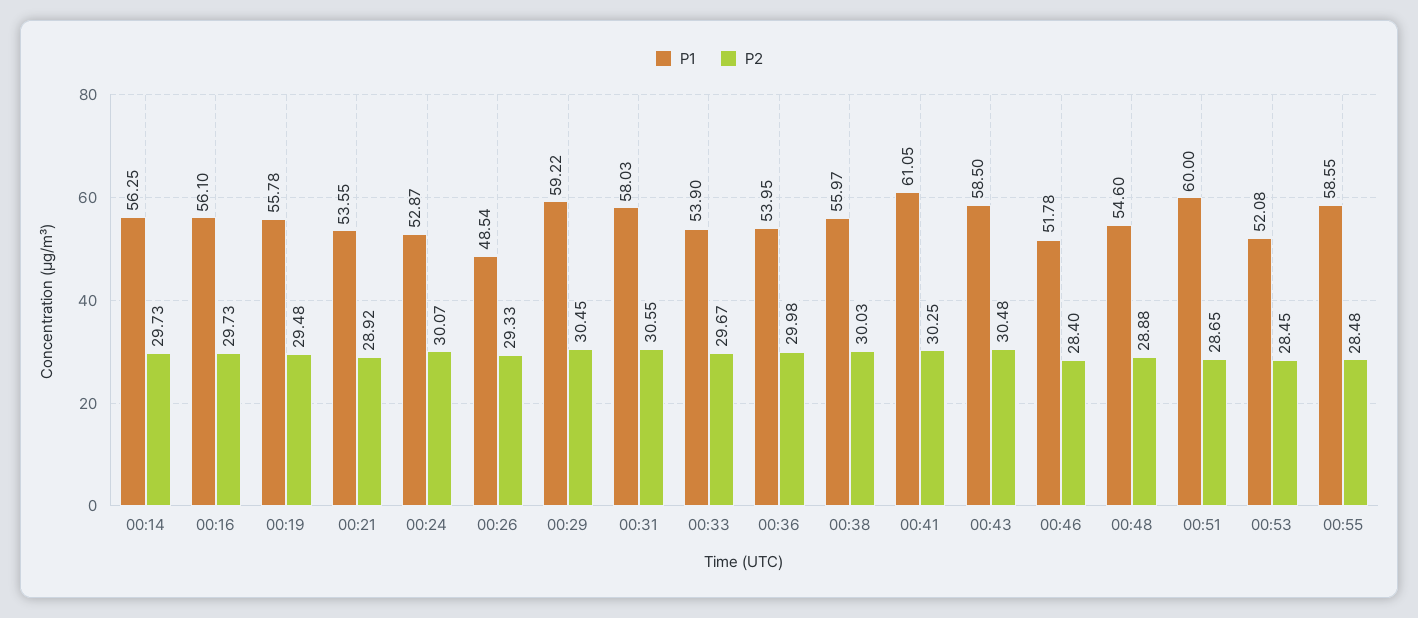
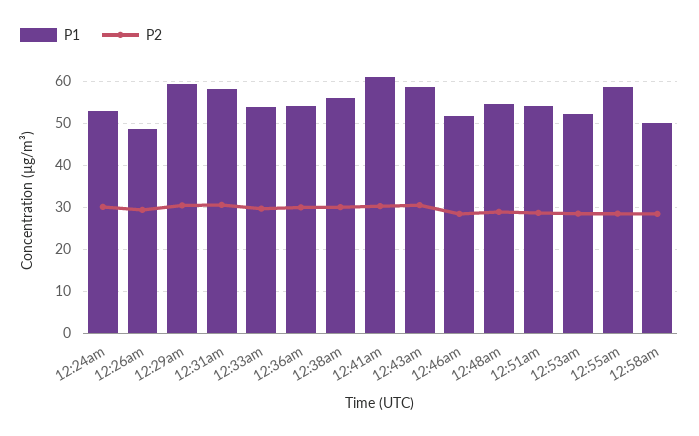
P1, 00:14: 56.25 -> none
P2, 00:14: 29.73 -> none
P1, 00:16: 56.1 -> none
P2, 00:16: 29.73 -> none
P1, 00:19: 55.78 -> none
P2, 00:19: 29.48 -> none
P1, 00:21: 53.55 -> none
P2, 00:21: 28.92 -> none
P1, 00:51: 60 -> 54
P1, 12:58am: none -> 50
P2, 12:58am: none -> 28

